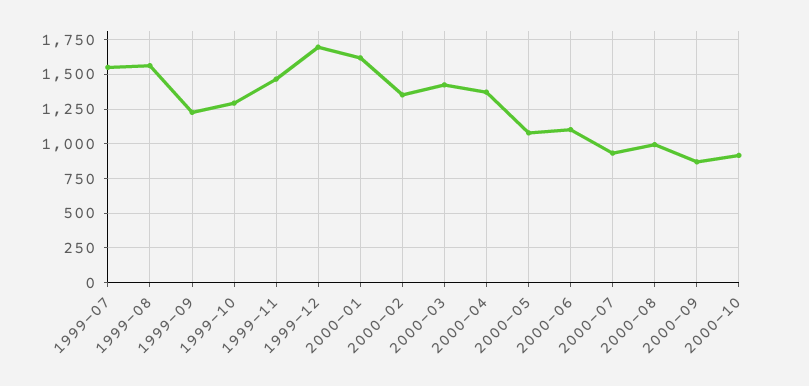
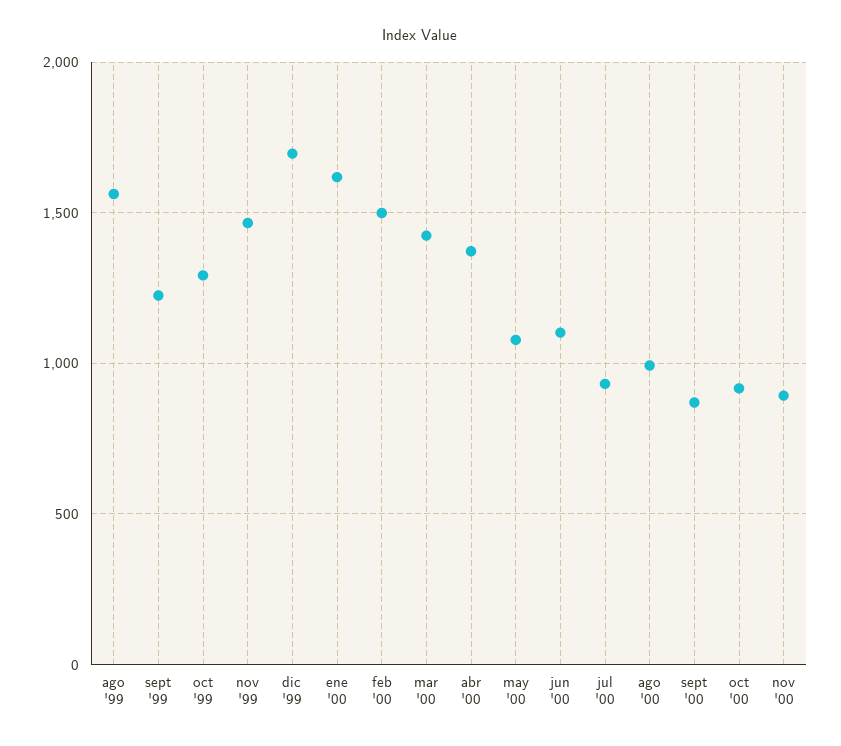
1999-07: 1550 -> none
2000-02: 1350 -> 1500
nov '00: none -> 900

